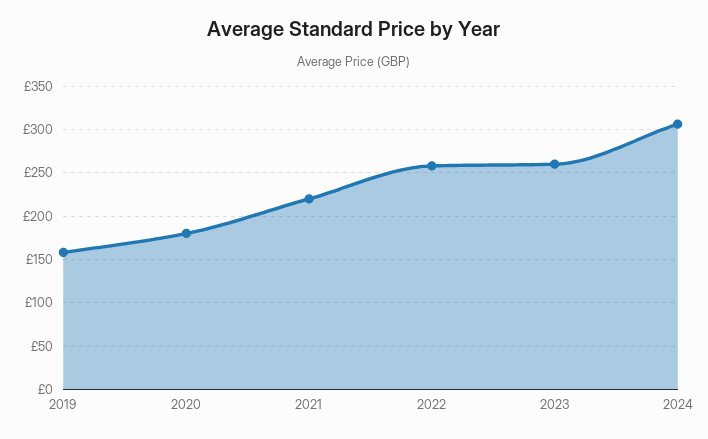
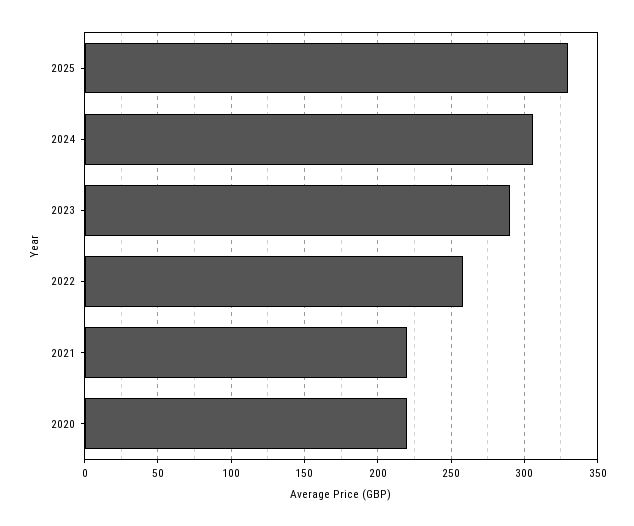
2019: 160 -> none
2020: 180 -> 220
2023: 260 -> 290
2025: none -> 330

